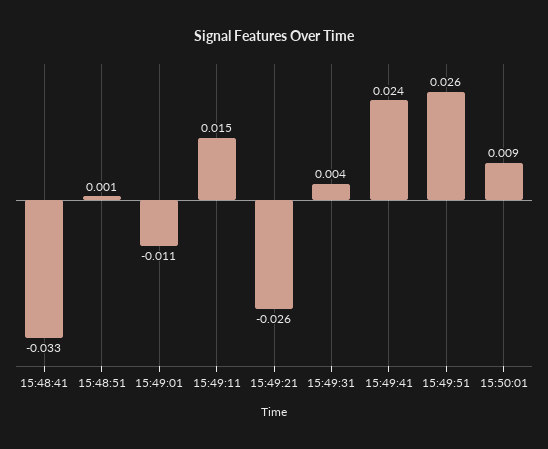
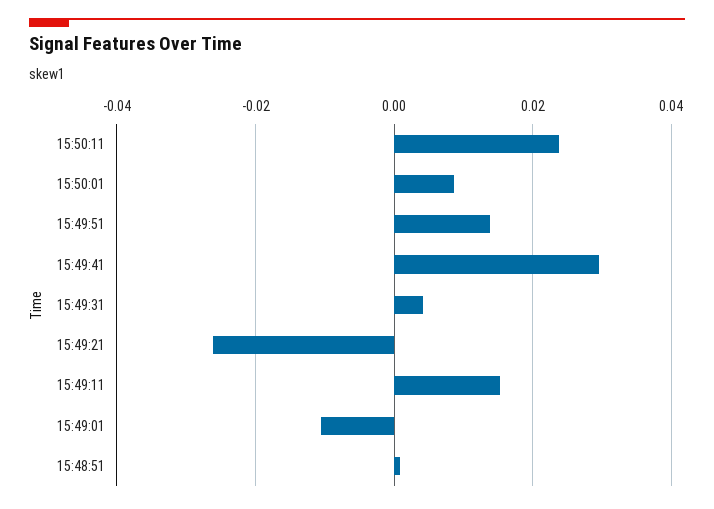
15:48:41: -0.033 -> none
15:49:41: 0.024 -> 0.03
15:49:51: 0.026 -> 0.014
15:50:11: none -> 0.024

